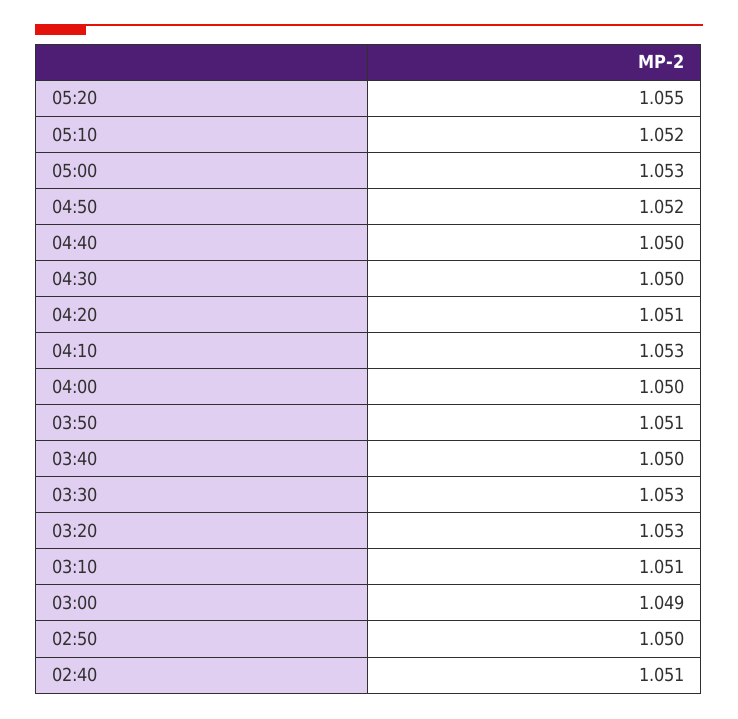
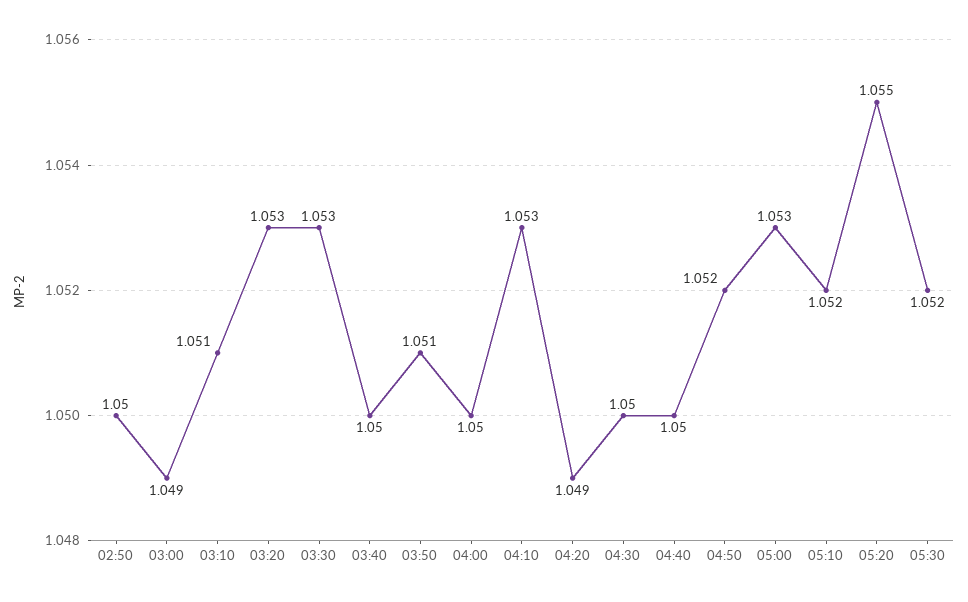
04:20: 1.051 -> 1.049
02:40: 1.051 -> none
05:30: none -> 1.052

